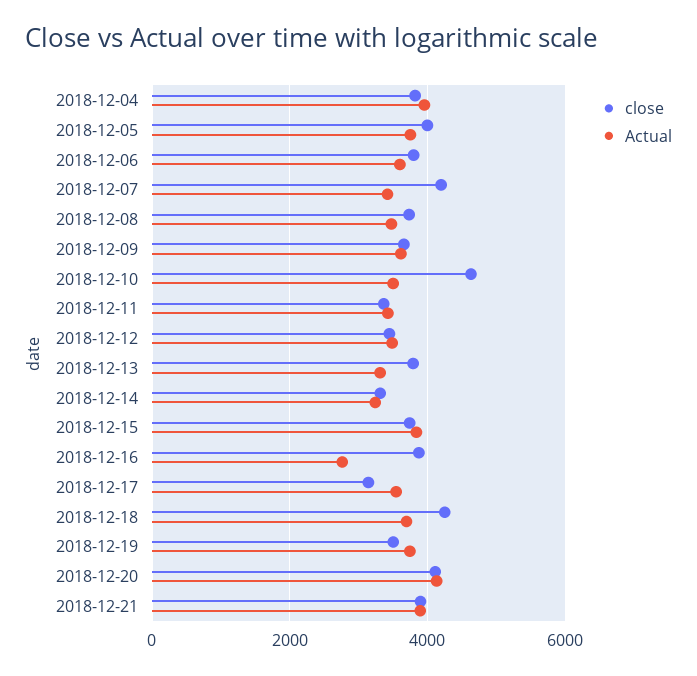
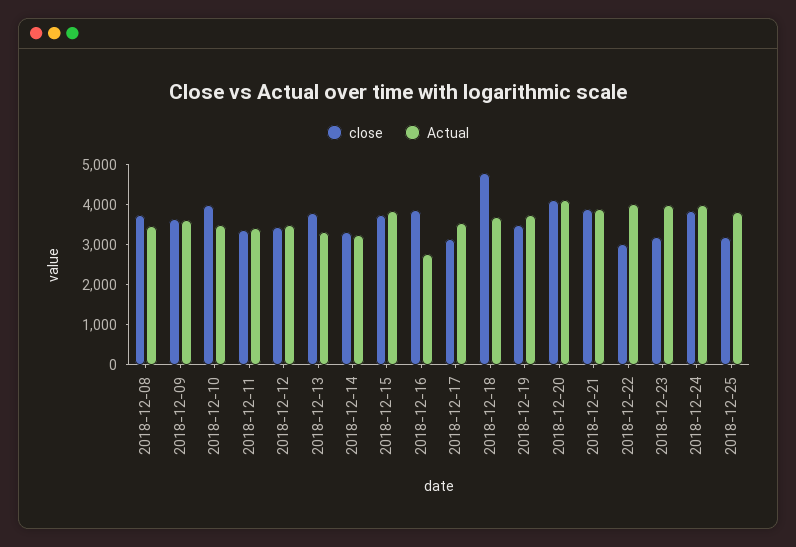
close, 2018-12-04: 3800 -> none
Actual, 2018-12-04: 4000 -> none
close, 2018-12-05: 4000 -> none
Actual, 2018-12-05: 3800 -> none
close, 2018-12-06: 3800 -> none
Actual, 2018-12-06: 3600 -> none
close, 2018-12-07: 4200 -> none
Actual, 2018-12-07: 3400 -> none
close, 2018-12-10: 4600 -> 4000
close, 2018-12-18: 4200 -> 4800
close, 2018-12-22: none -> 3000
Actual, 2018-12-22: none -> 4000
close, 2018-12-23: none -> 3200
Actual, 2018-12-23: none -> 4000
close, 2018-12-24: none -> 3800
Actual, 2018-12-24: none -> 4000
close, 2018-12-25: none -> 3200
Actual, 2018-12-25: none -> 3800

